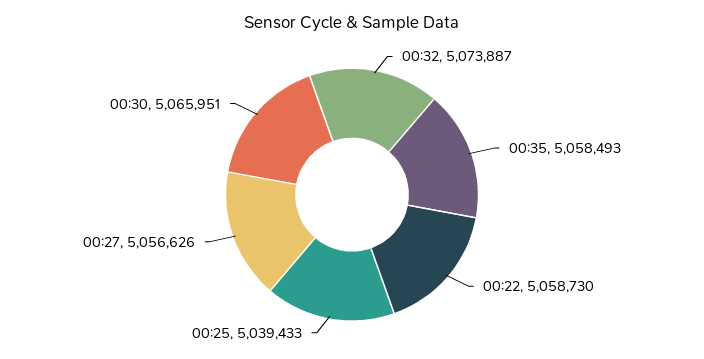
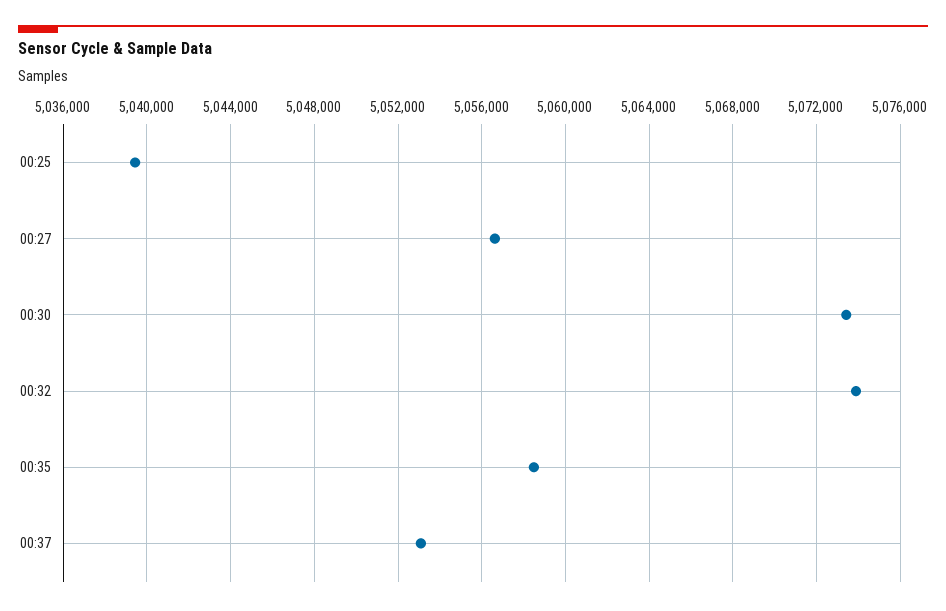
00:22: 5058730 -> none
00:30: 5065951 -> 5073500
00:37: none -> 5053000

